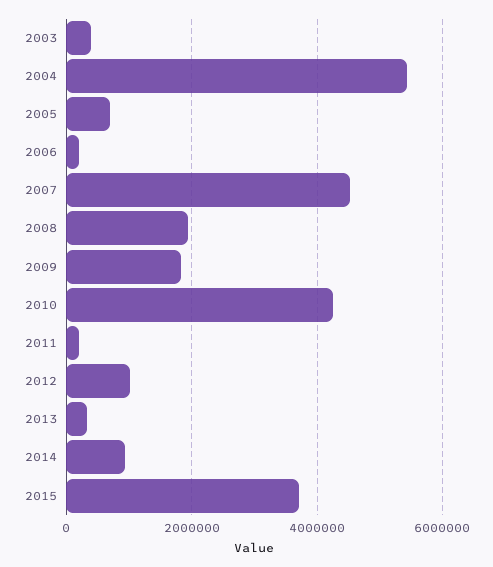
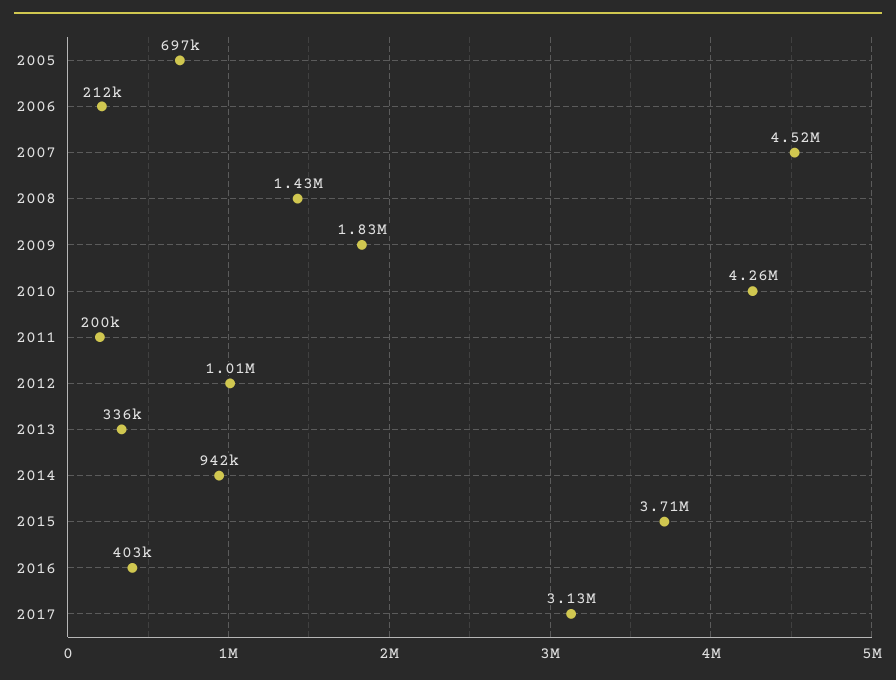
2003: 400000 -> none
2004: 5400000 -> none
2008: 2000000 -> 1430000
2016: none -> 403000
2017: none -> 3130000

